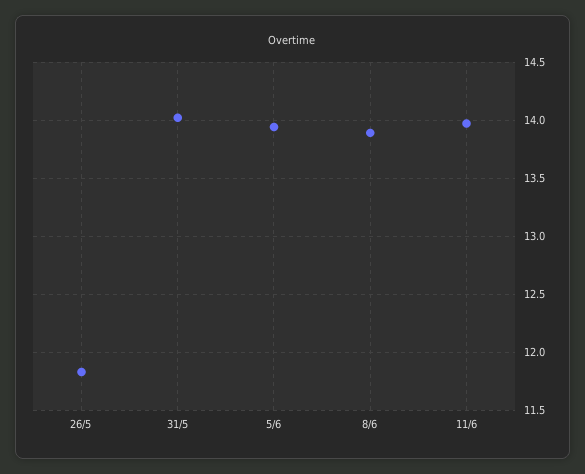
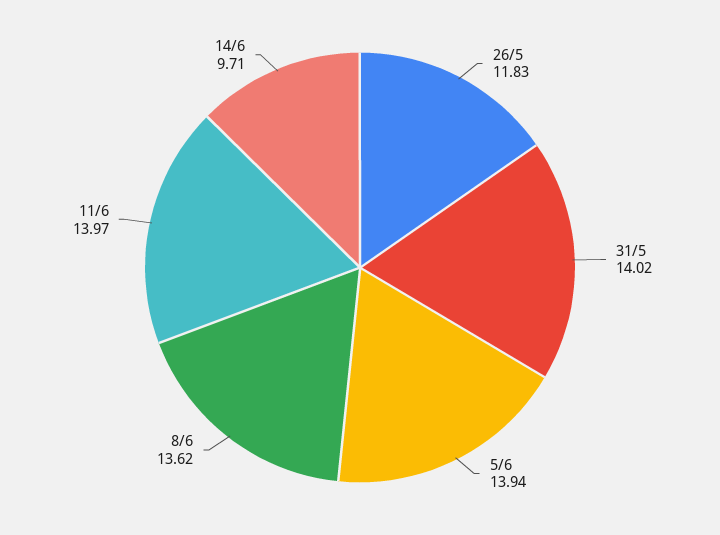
8/6: 13.9 -> 13.62
14/6: none -> 9.71

